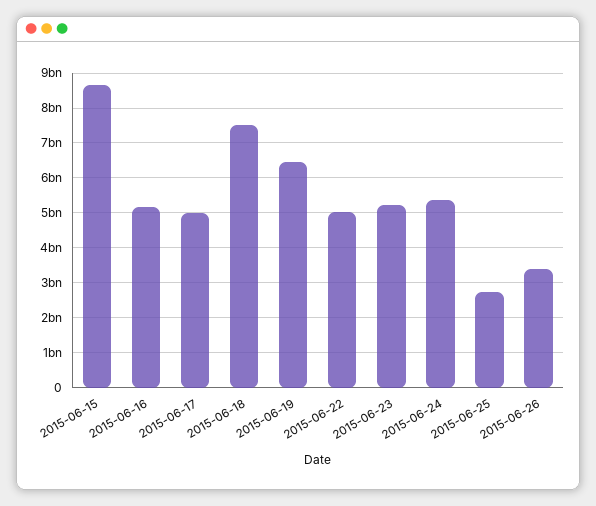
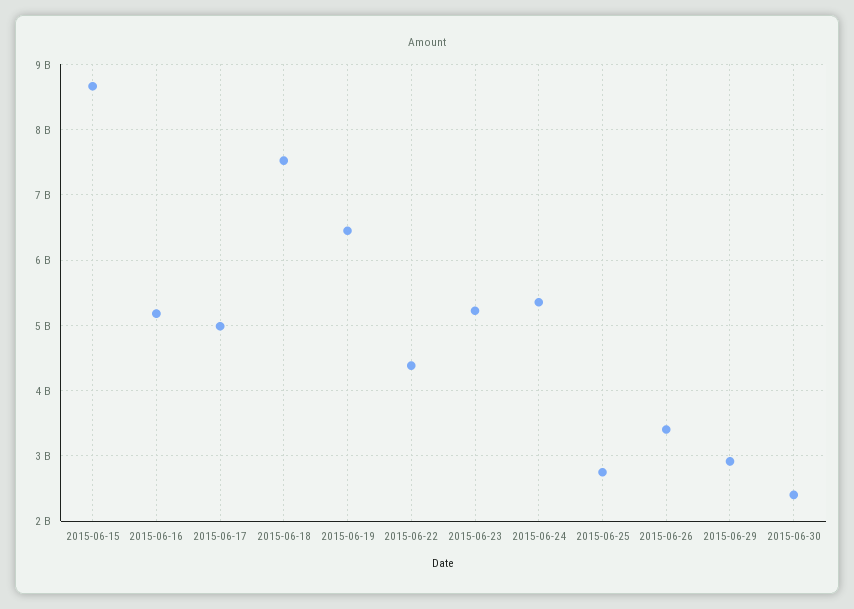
2015-06-22: 5000000000 -> 4400000000
2015-06-29: none -> 2900000000
2015-06-30: none -> 2400000000

